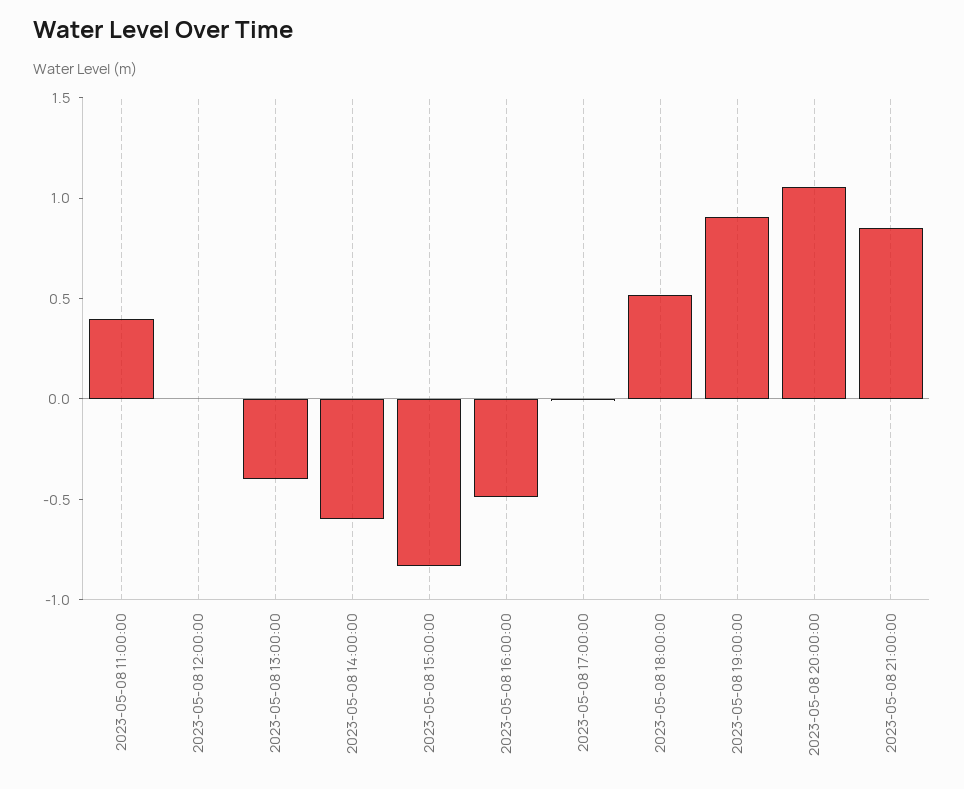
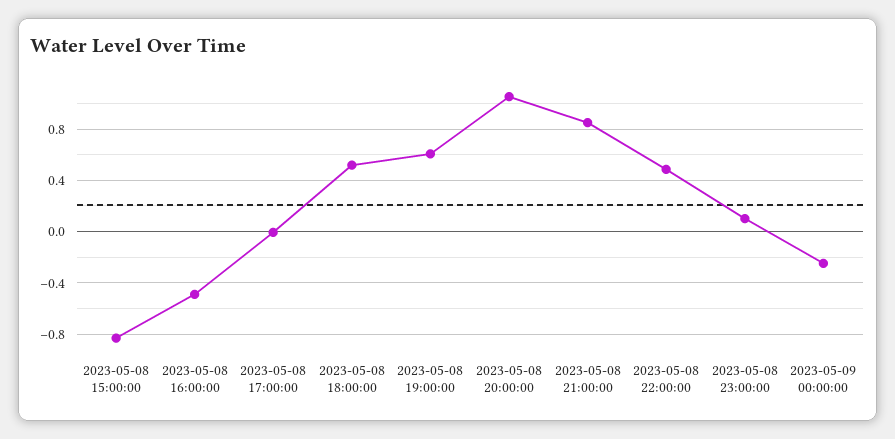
2023-05-08 11:00:00: 0.4 -> none
2023-05-08 12:00:00: 0 -> none
2023-05-08 13:00:00: -0.4 -> none
2023-05-08 14:00:00: -0.6 -> none
2023-05-08 19:00:00: 0.9 -> 0.6
2023-05-08 22:00:00: none -> 0.5
2023-05-08 23:00:00: none -> 0.1
2023-05-09 00:00:00: none -> -0.25

